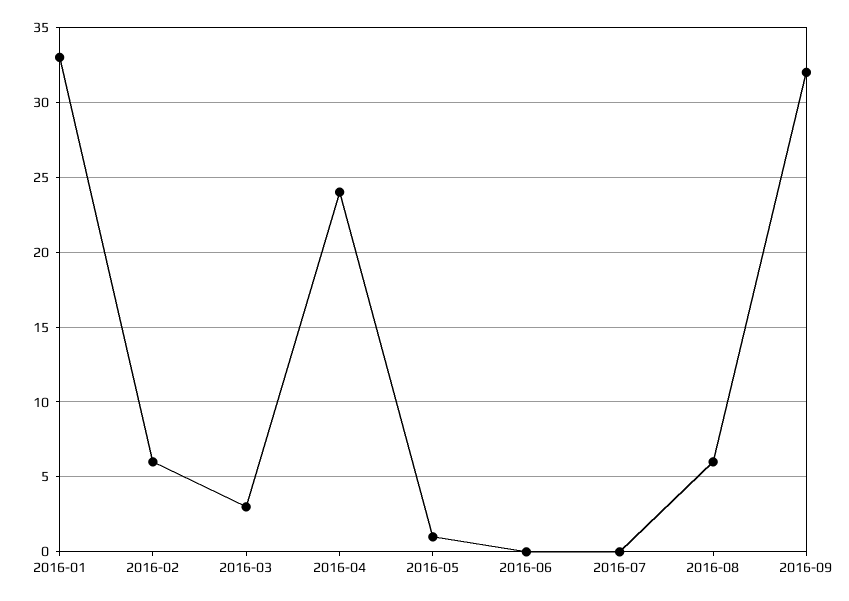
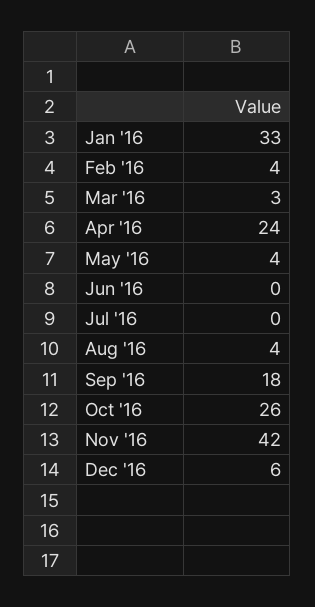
2016-02: 6 -> 4
2016-05: 1 -> 4
2016-08: 6 -> 4
2016-09: 32 -> 18
Oct '16: none -> 26
Nov '16: none -> 42
Dec '16: none -> 6

